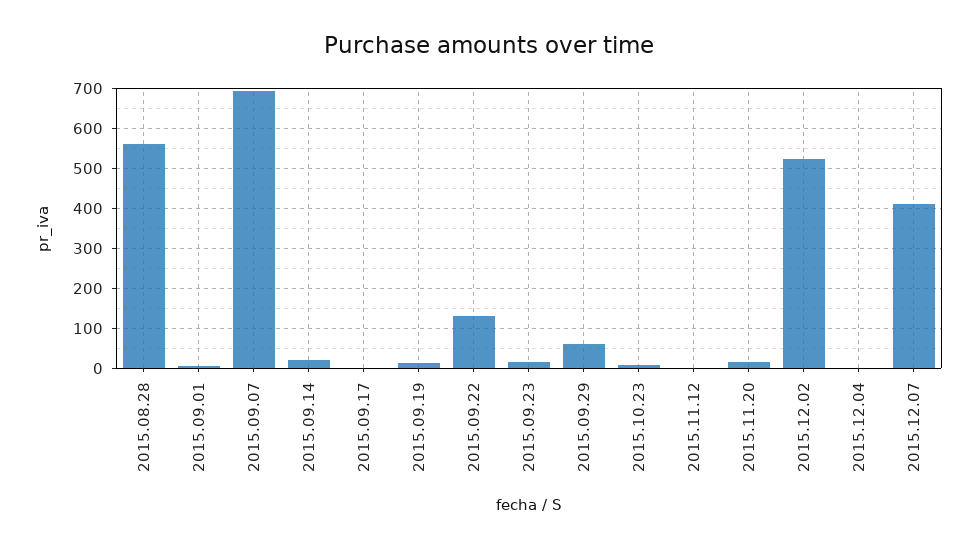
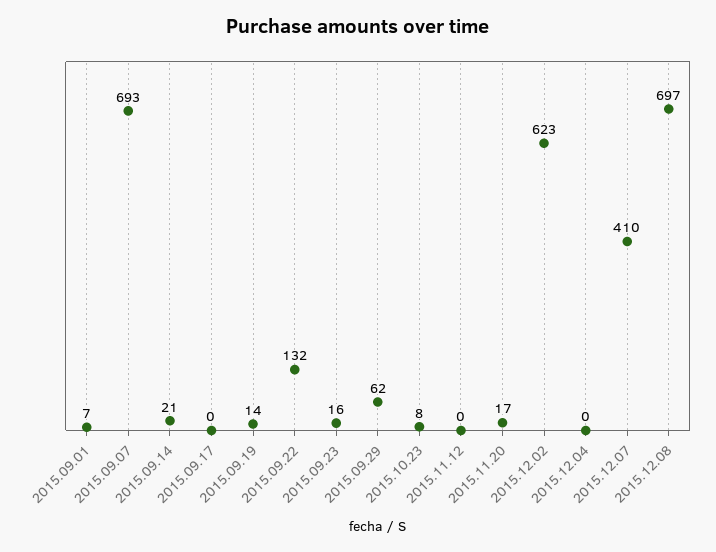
2015.08.28: 560 -> none
2015.12.02: 520 -> 623
2015.12.08: none -> 697

